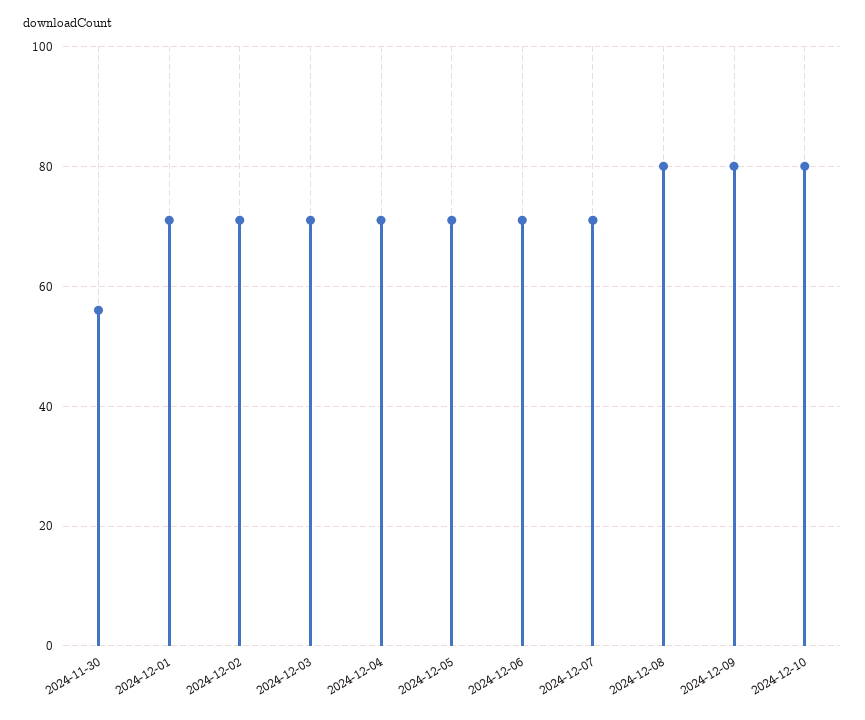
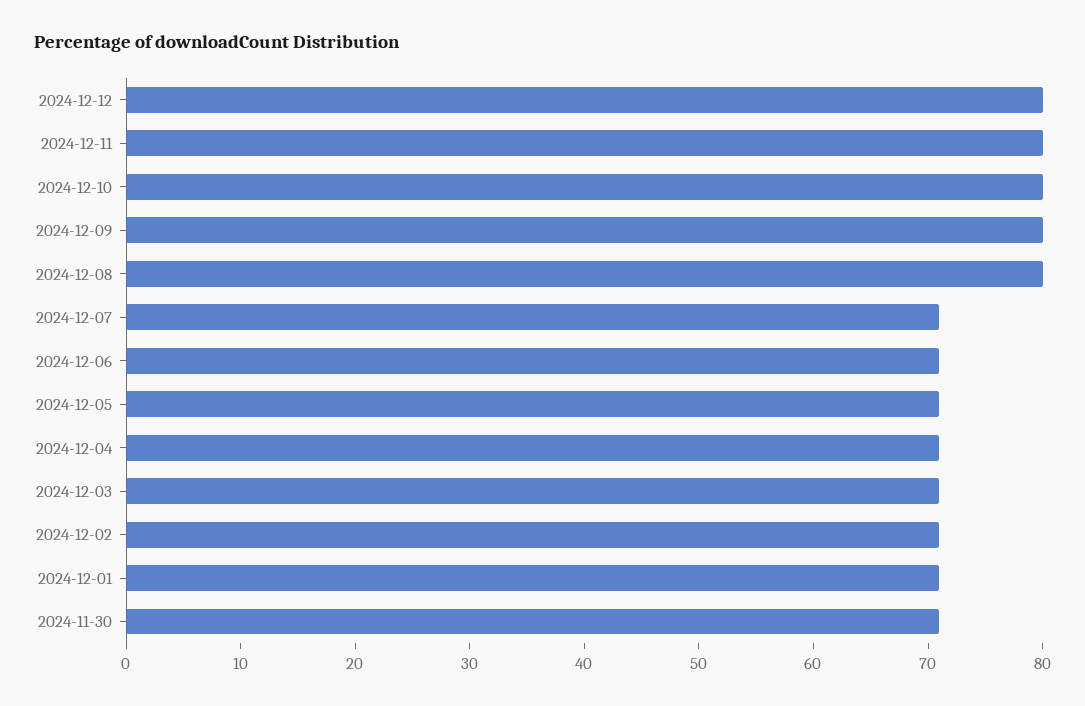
2024-11-30: 55 -> 71
2024-12-12: none -> 80
2024-12-11: none -> 80

